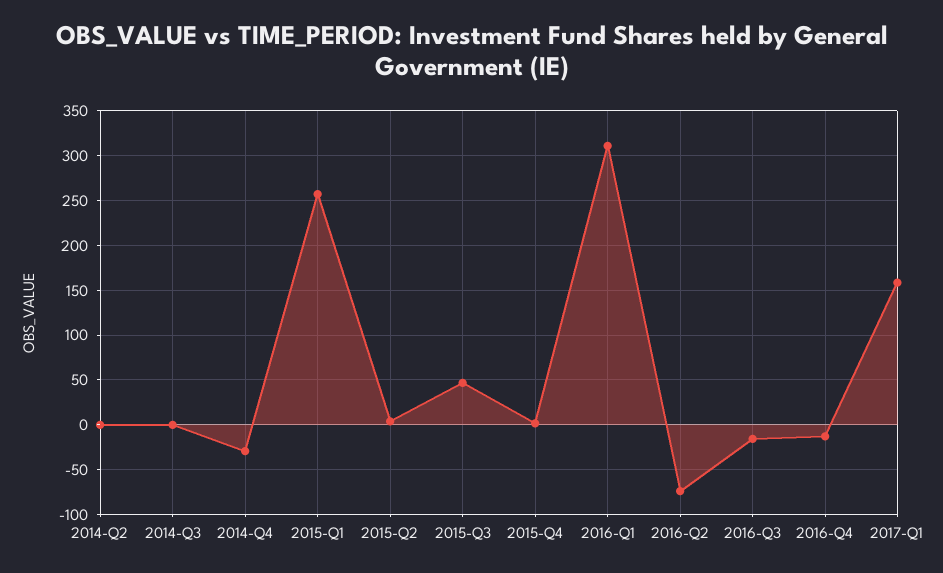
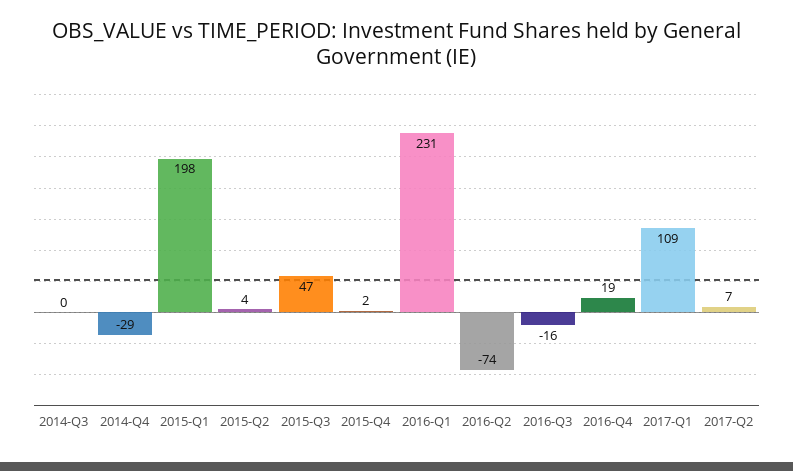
2014-Q2: 0 -> none
2015-Q1: 260 -> 198
2016-Q1: 310 -> 231
2016-Q4: -10 -> 19
2017-Q1: 160 -> 109
2017-Q2: none -> 7

